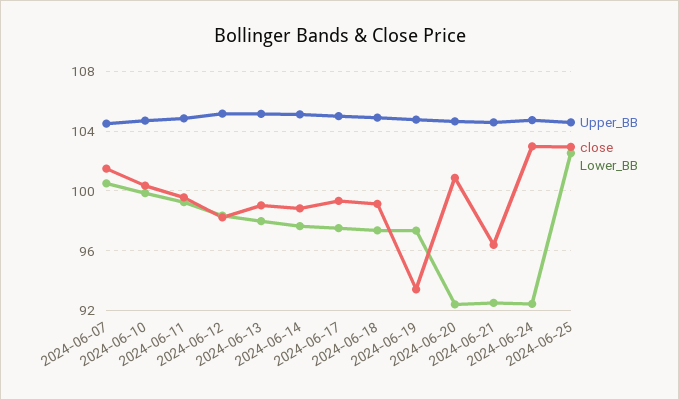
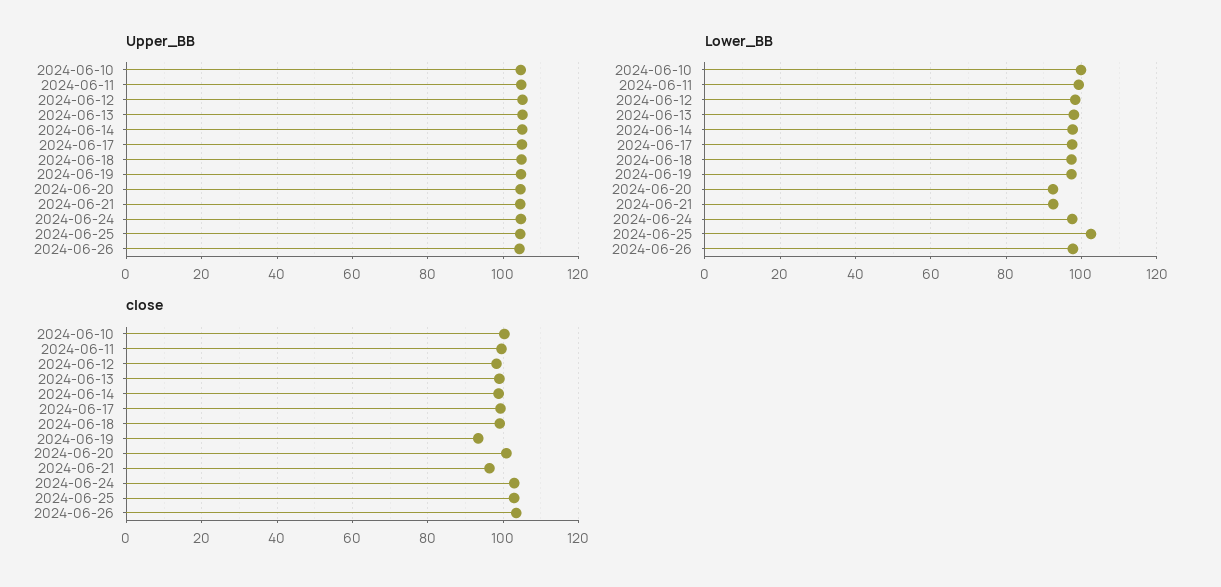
Upper_BB, 2024-06-07: 104.5 -> none
close, 2024-06-07: 101.5 -> none
Lower_BB, 2024-06-07: 100.5 -> none
Lower_BB, 2024-06-24: 92.5 -> 98
Upper_BB, 2024-06-26: none -> 104
Lower_BB, 2024-06-26: none -> 98
close, 2024-06-26: none -> 104

